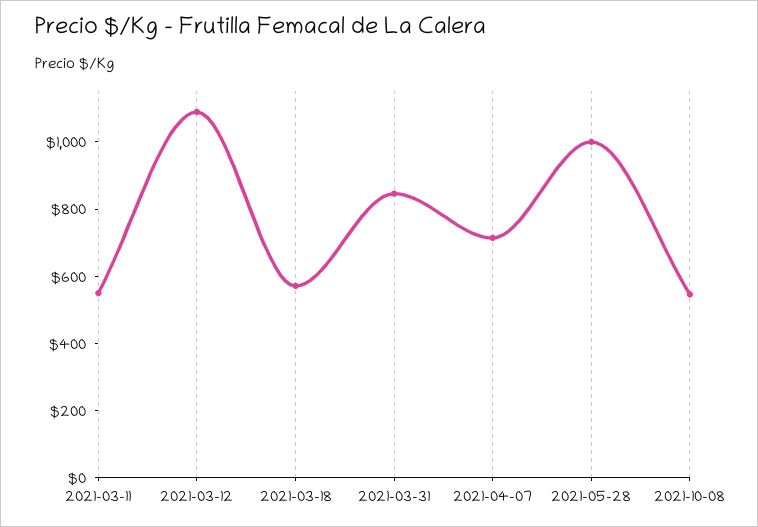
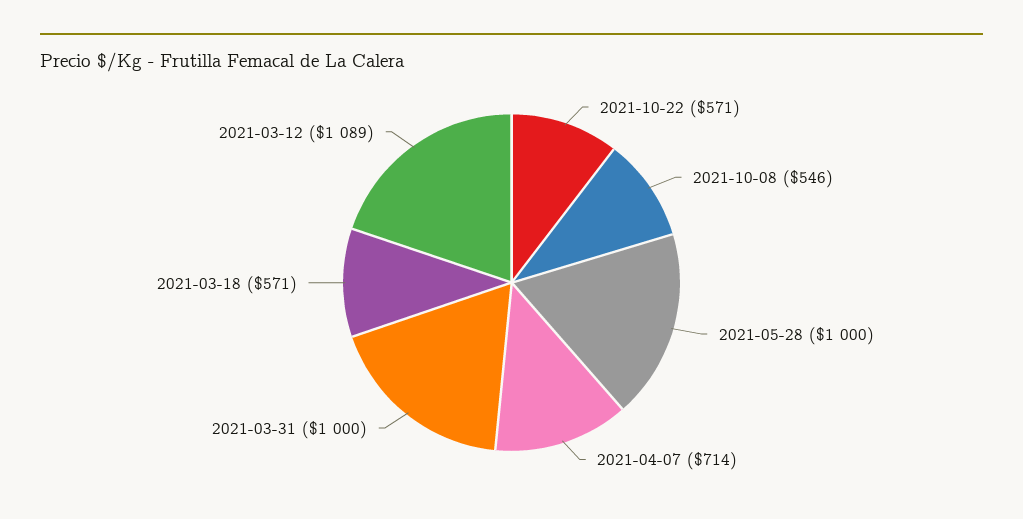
2021-03-11: 550 -> none
2021-03-31: 850 -> 1000
2021-10-22: none -> 571

